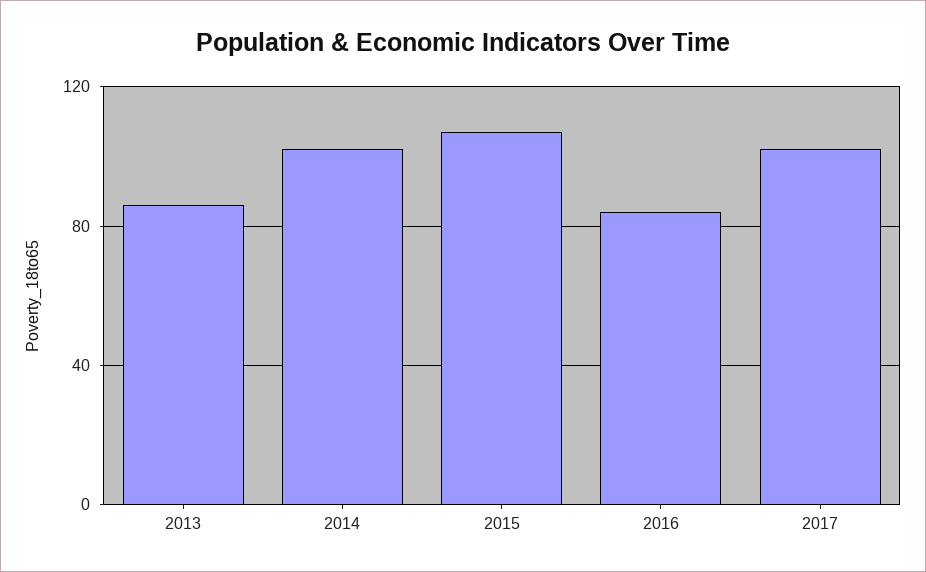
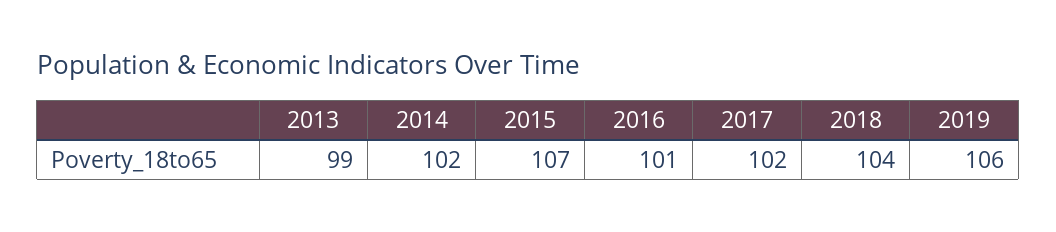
2013: 85 -> 99
2016: 85 -> 101
2018: none -> 104
2019: none -> 106

